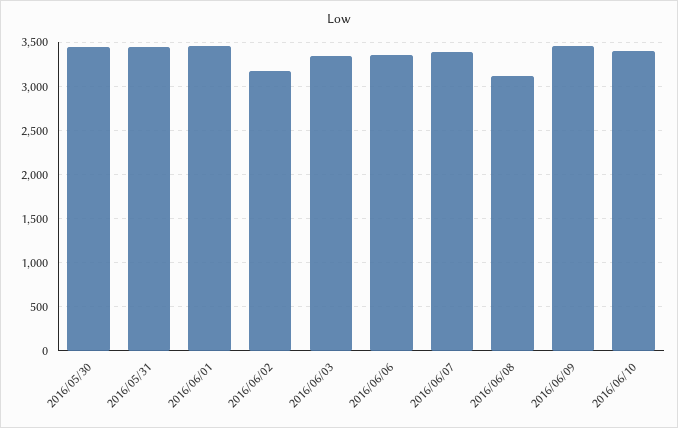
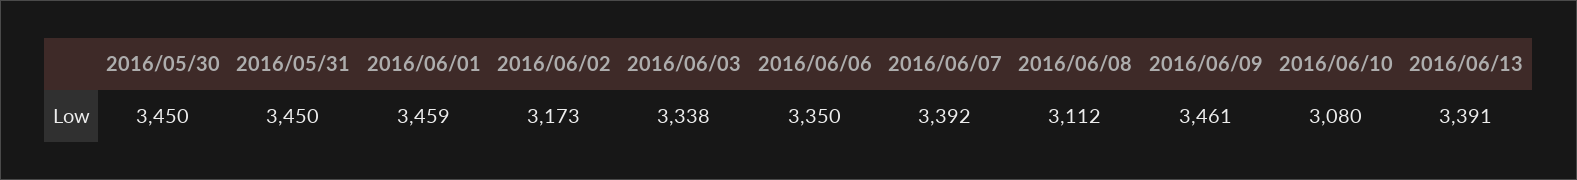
2016/06/10: 3400 -> 3080
2016/06/13: none -> 3391

